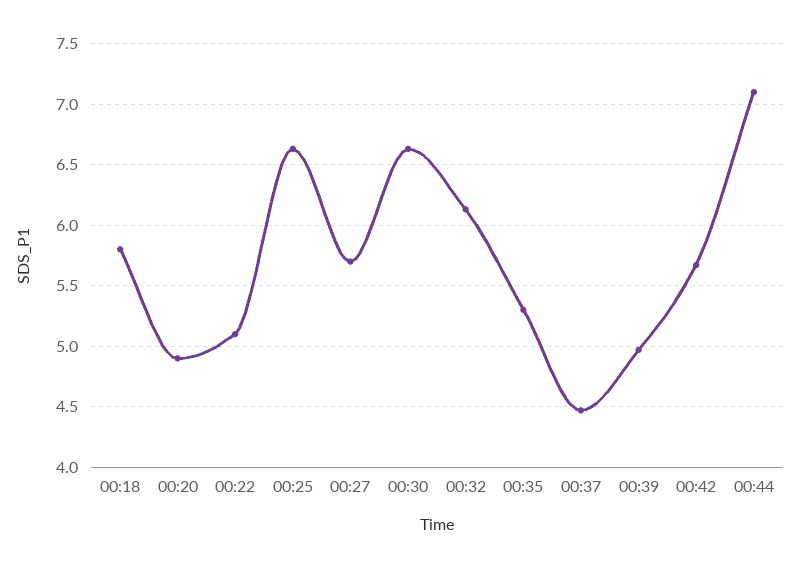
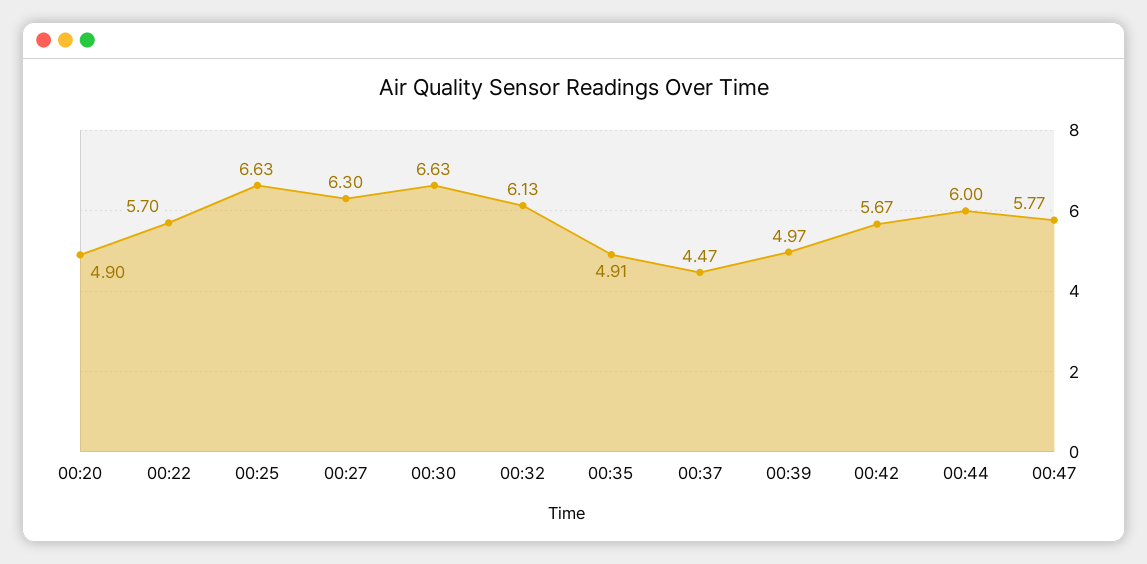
00:18: 5.8 -> none
00:22: 5.1 -> 5.7
00:27: 5.7 -> 6.3
00:35: 5.3 -> 4.91
00:44: 7.1 -> 6
00:47: none -> 5.77

